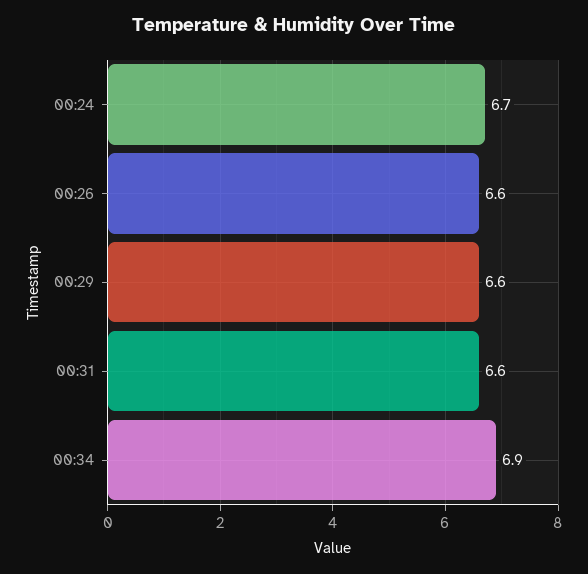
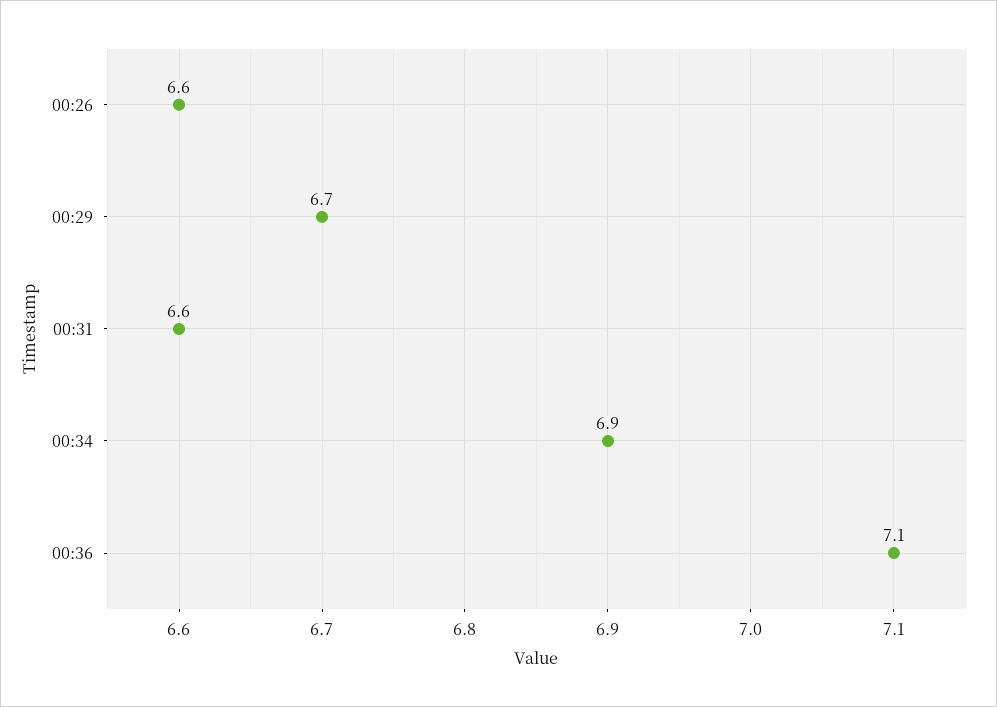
00:24: 6.7 -> none
00:29: 6.6 -> 6.7
00:36: none -> 7.1

